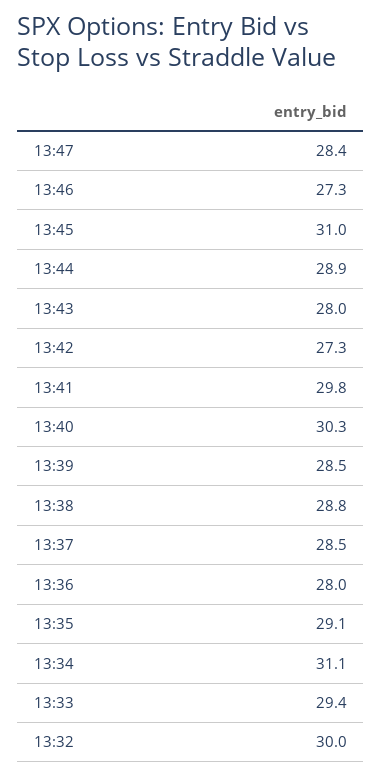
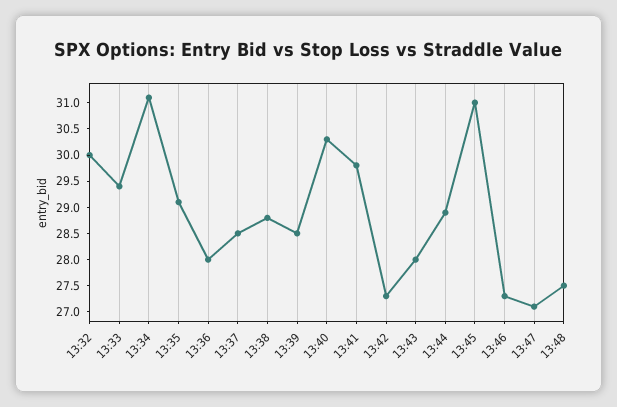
13:47: 28.4 -> 27
13:48: none -> 27.5

